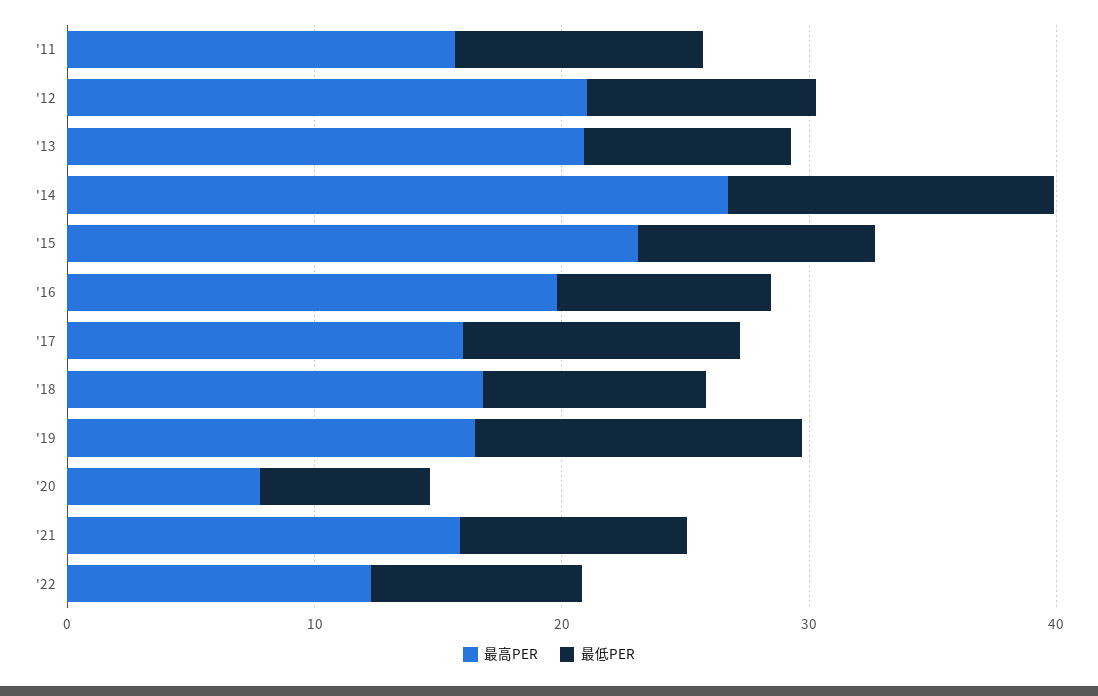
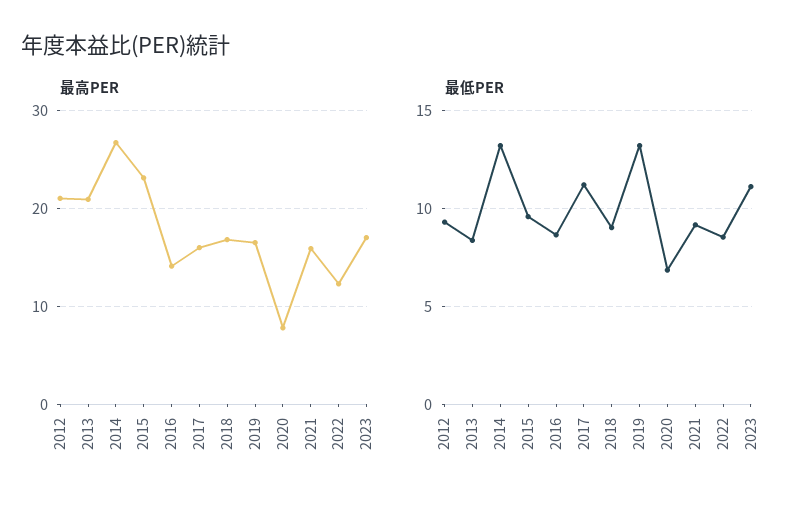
最高PER, '11: 16 -> none
最低PER, '11: 10 -> none
最高PER, '16: 20 -> 14
最高PER, 2023: none -> 17
最低PER, 2023: none -> 11

